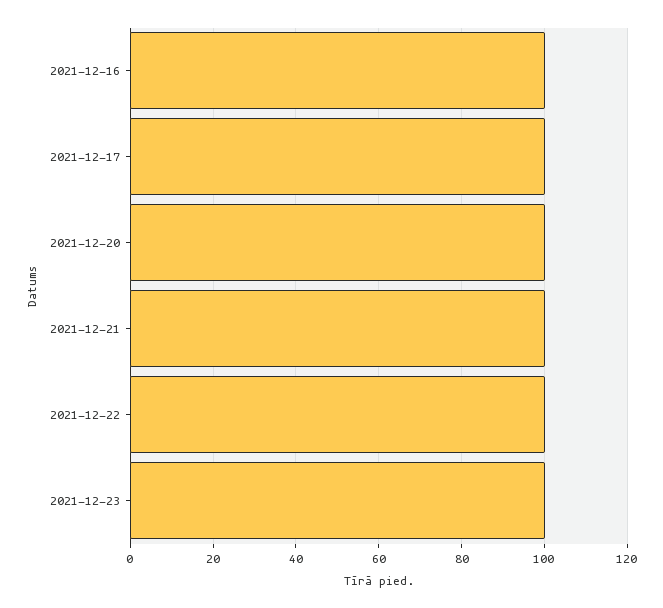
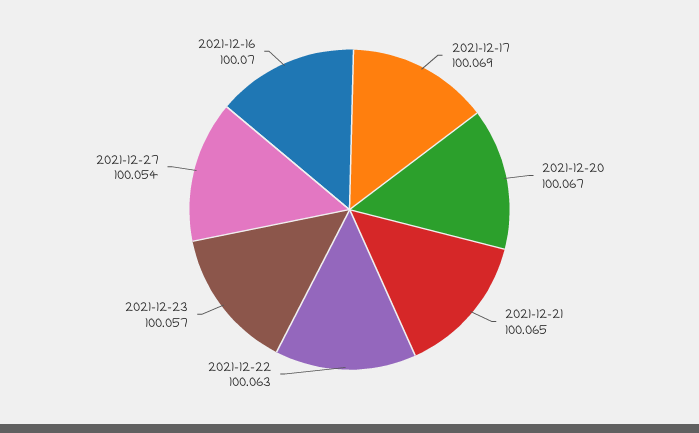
2021-12-27: none -> 100.054

